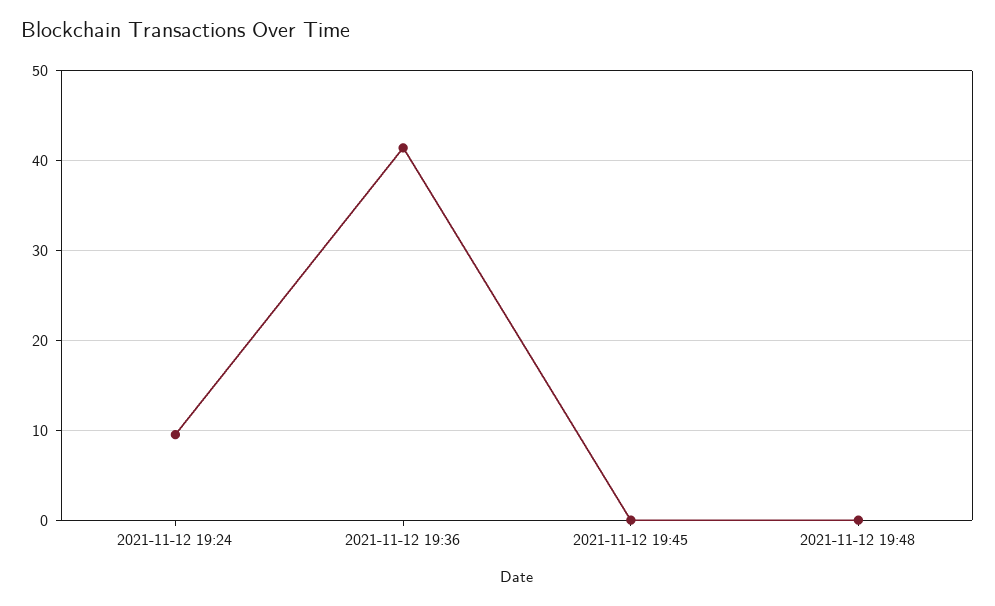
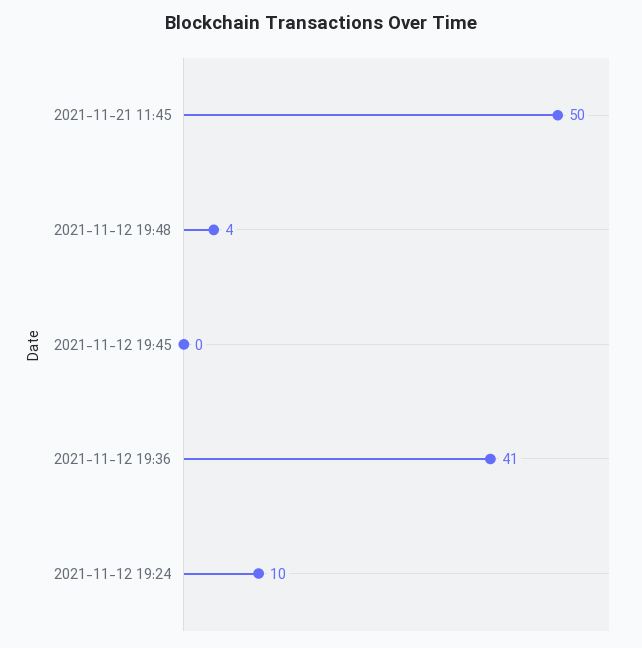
2021-11-12 19:48: 0 -> 4
2021-11-21 11:45: none -> 50

